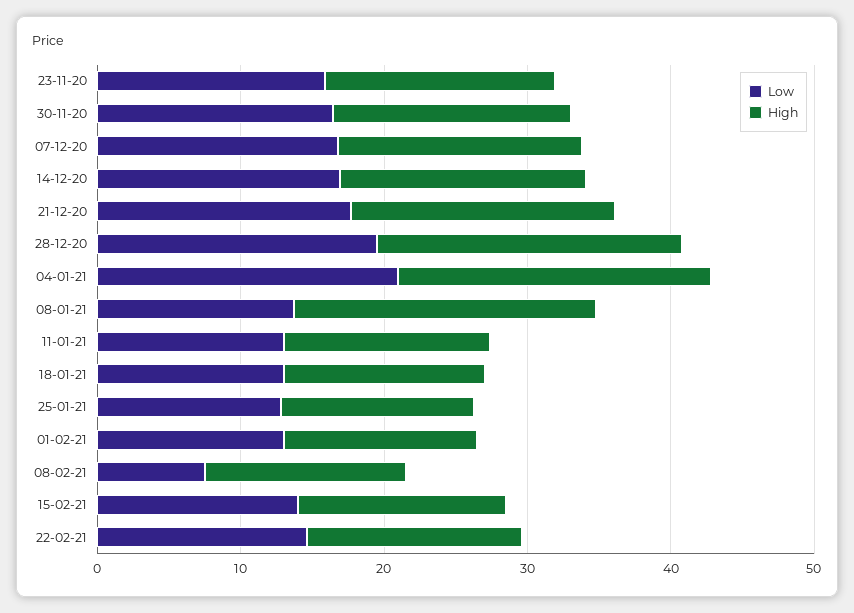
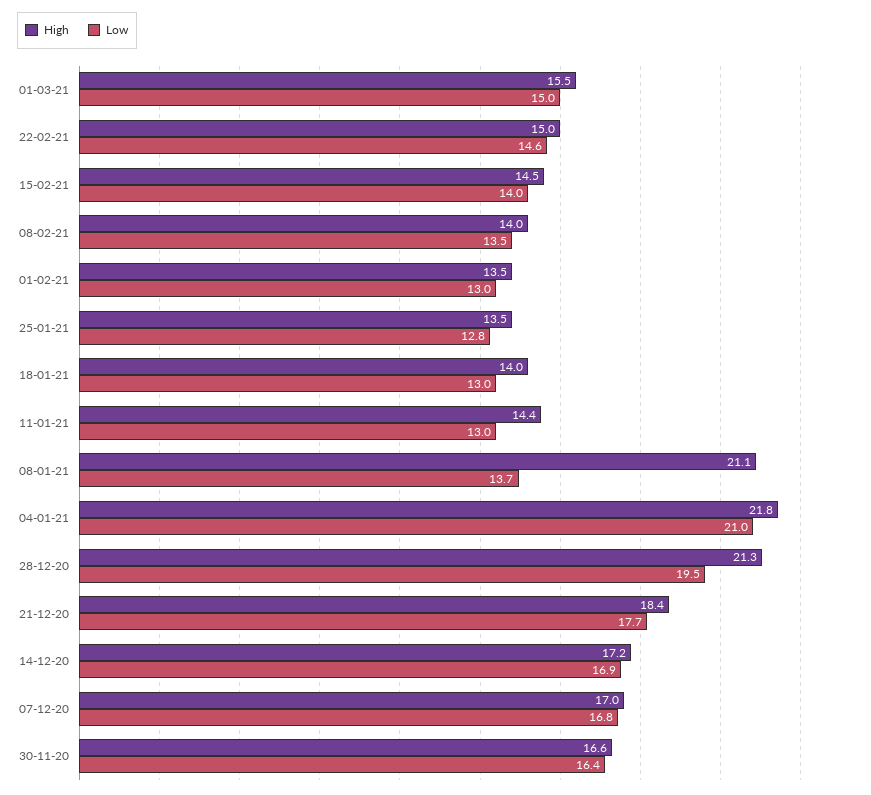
Low, 23-11-20: 16 -> none
High, 23-11-20: 16 -> none
Low, 08-02-21: 8 -> 13.5
High, 01-03-21: none -> 15.5
Low, 01-03-21: none -> 15

